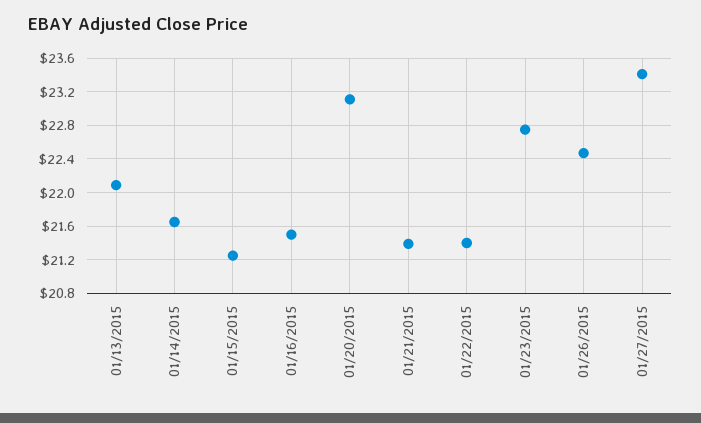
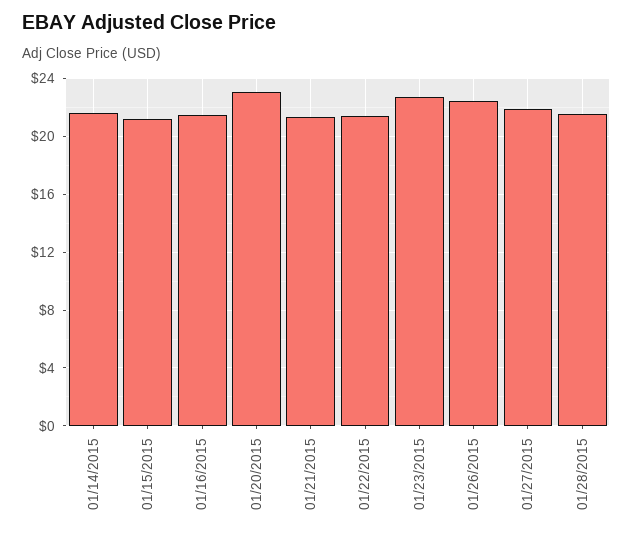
01/13/2015: 22.1 -> none
01/27/2015: 23.4 -> 22
01/28/2015: none -> 21.5

